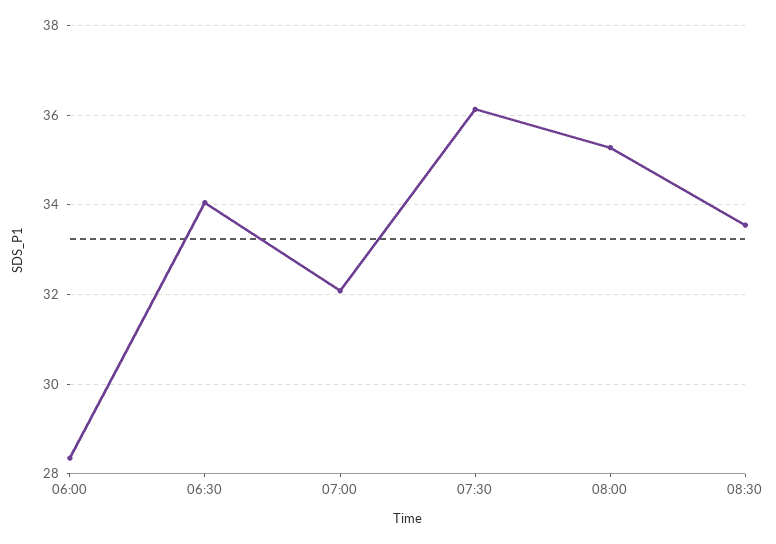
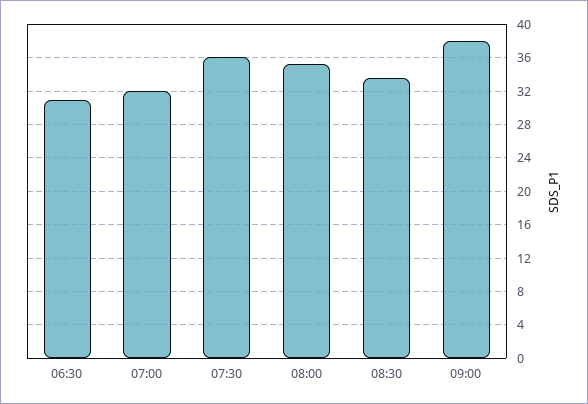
06:00: 28.4 -> none
06:30: 34 -> 31
09:00: none -> 38

